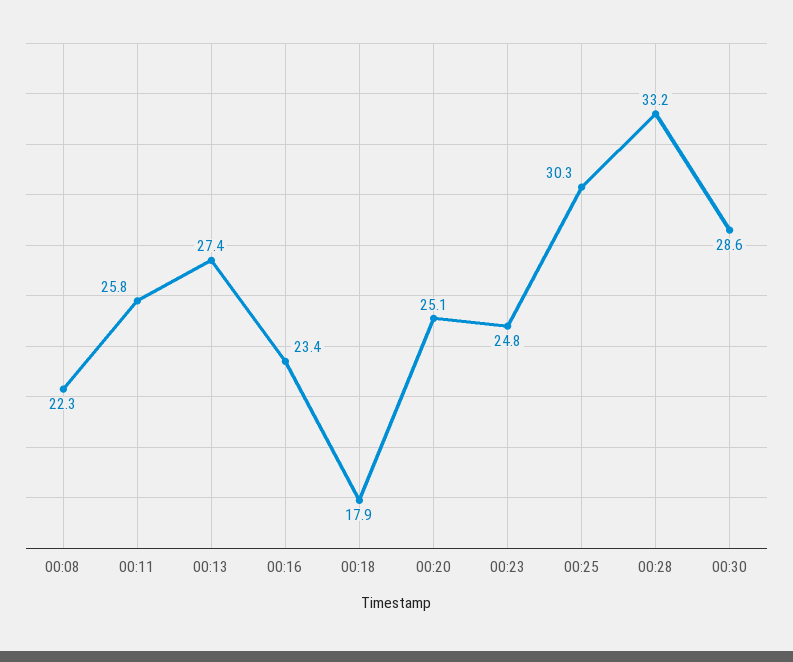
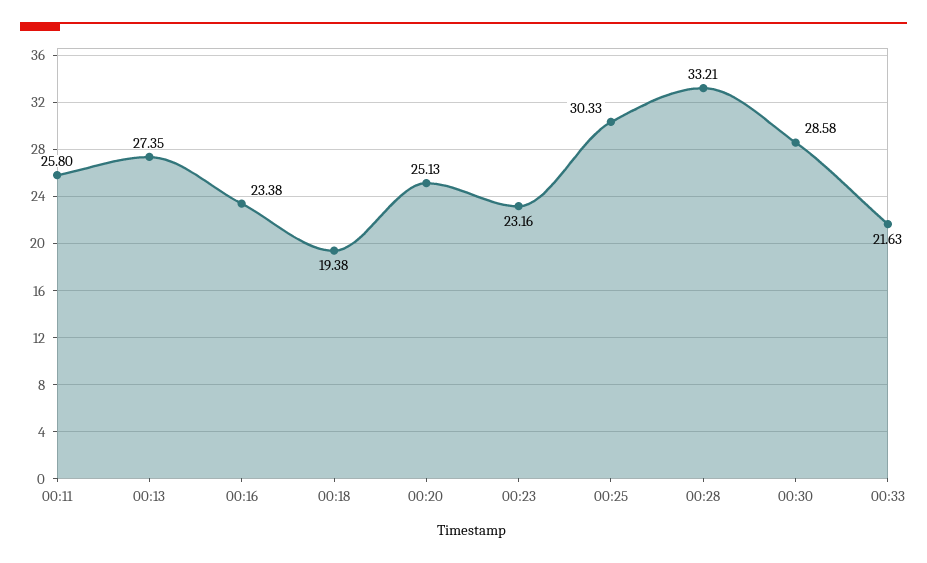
00:08: 22.3 -> none
00:18: 17.9 -> 19.38
00:23: 24.8 -> 23.16
00:33: none -> 21.63

